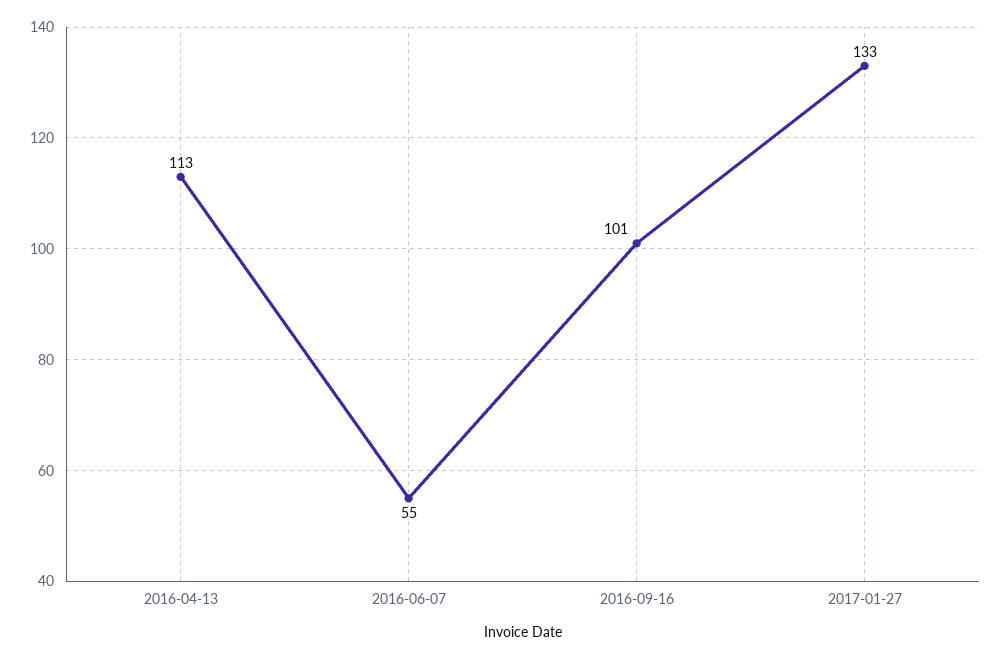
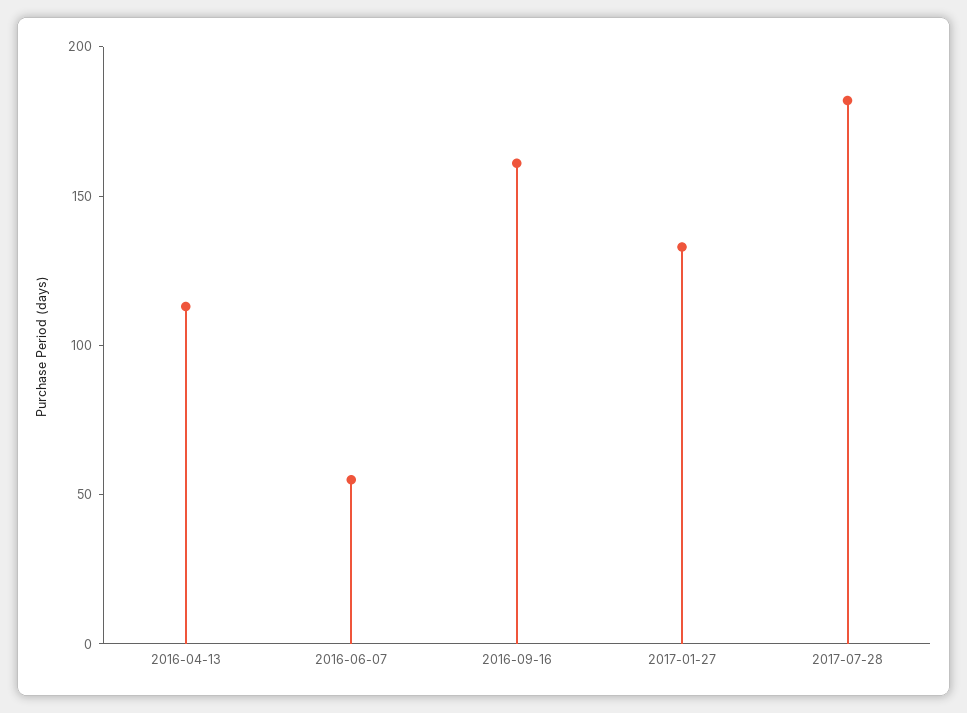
2016-09-16: 101 -> 160
2017-07-28: none -> 180

